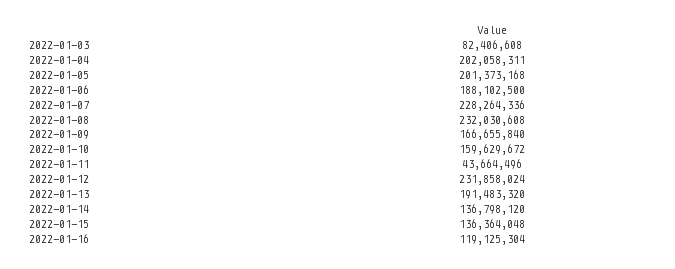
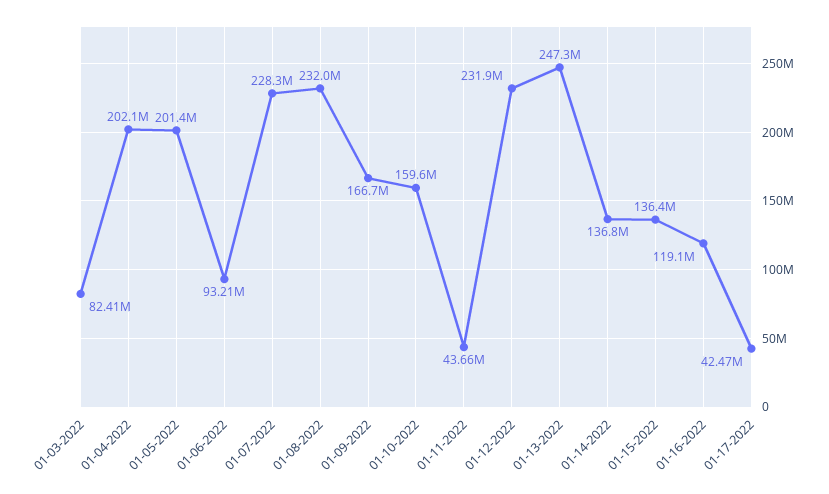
2022-01-06: 188102500 -> 93210000
2022-01-13: 191483320 -> 247300000
01-17-2022: none -> 42470000

